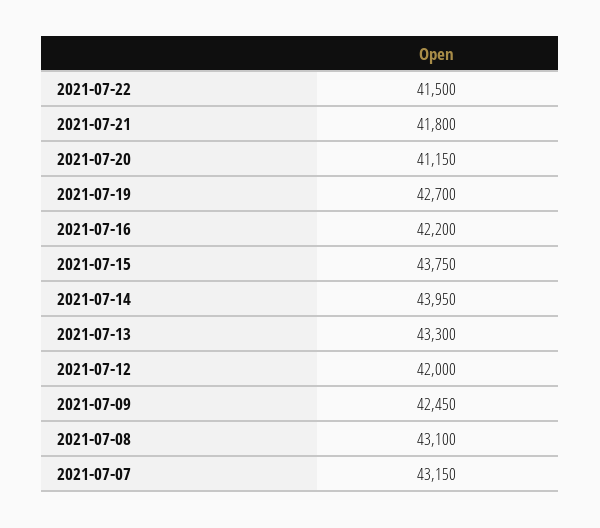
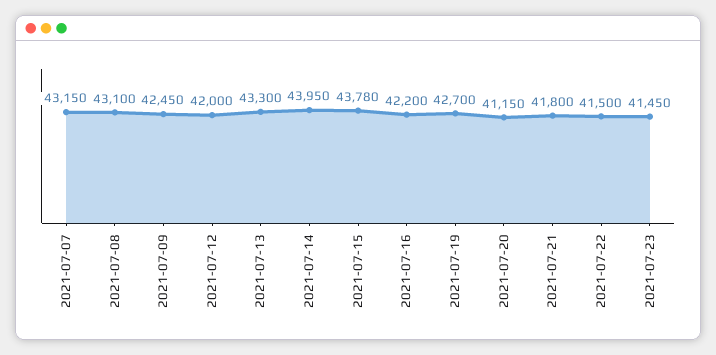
2021-07-15: 43750 -> 43780
2021-07-23: none -> 41450

